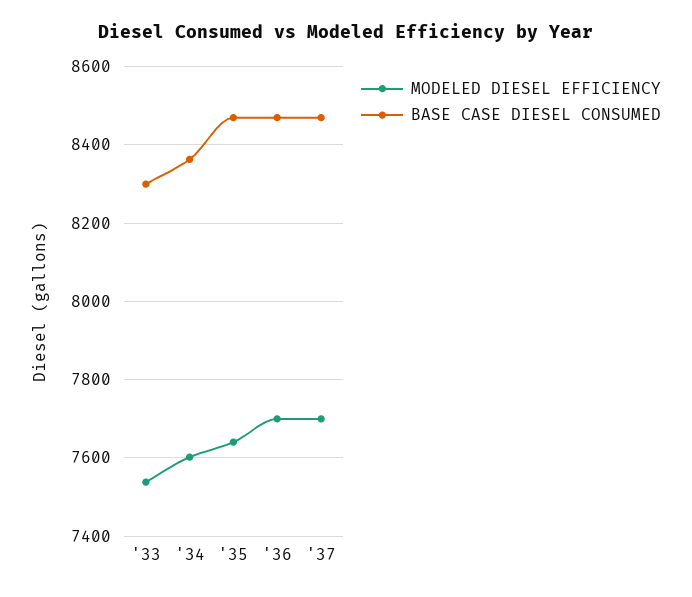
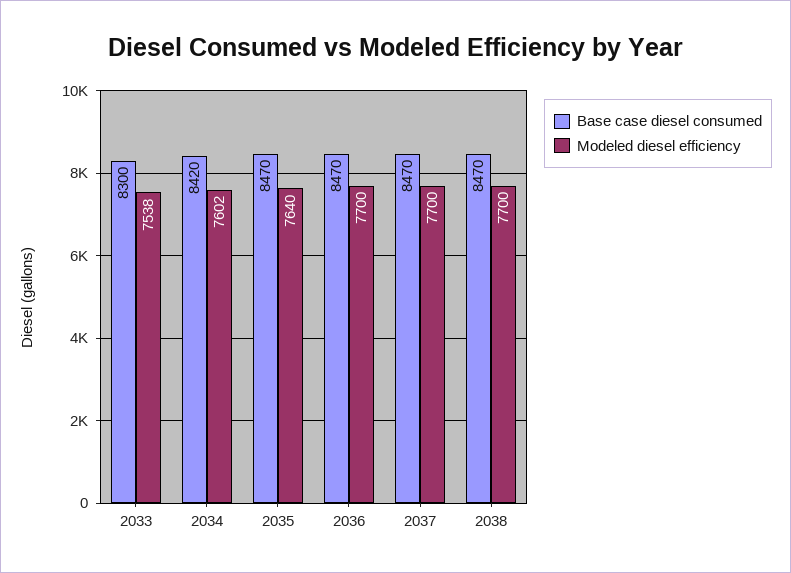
BASE CASE DIESEL CONSUMED, '34: 8360 -> 8420
BASE CASE DIESEL CONSUMED, 2038: none -> 8470
MODELED DIESEL EFFICIENCY, 2038: none -> 7700

